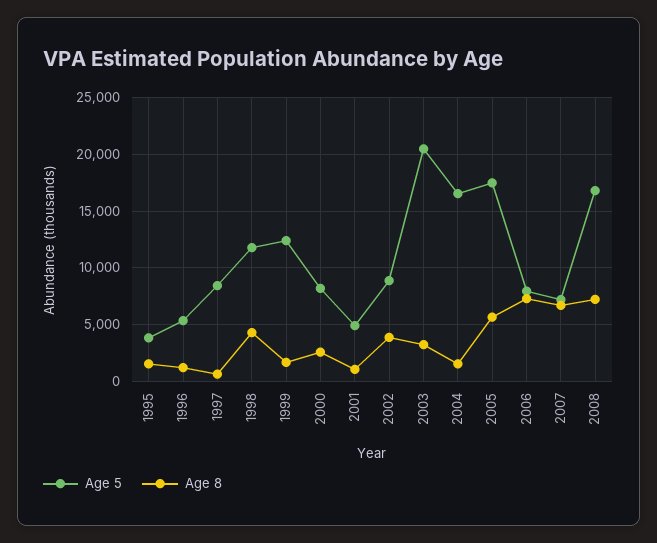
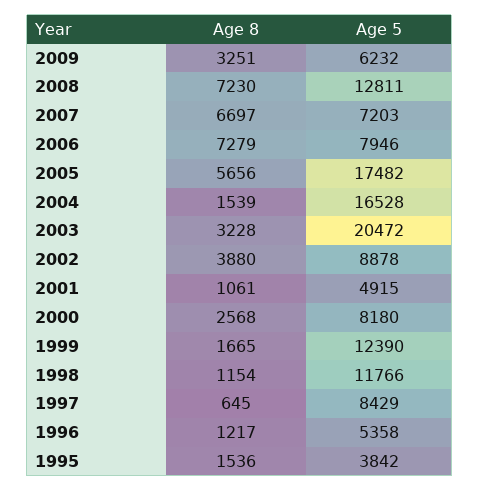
Age 8, 1998: 4000 -> 1154
Age 5, 2008: 17000 -> 12811
Age 8, 2009: none -> 3251
Age 5, 2009: none -> 6232

